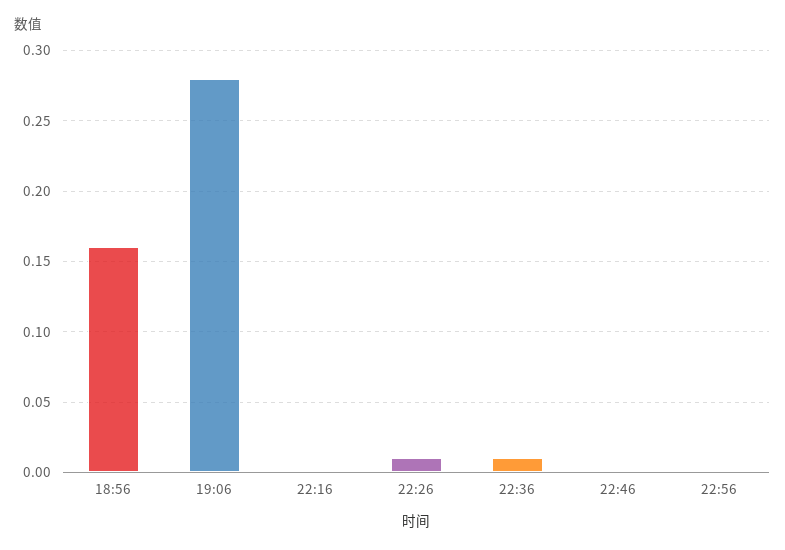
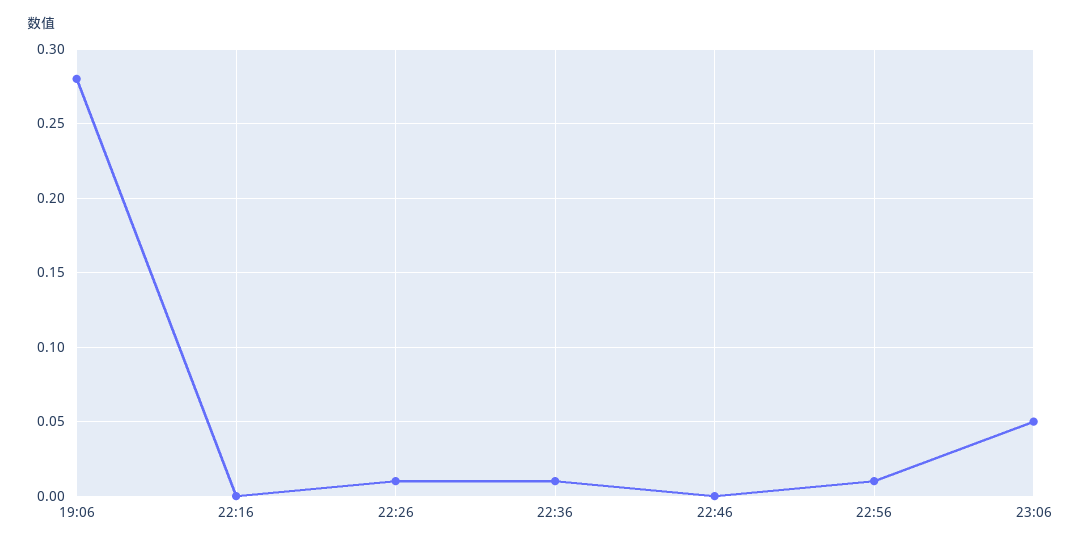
18:56: 0.16 -> none
22:56: 0 -> 0.01
23:06: none -> 0.05

